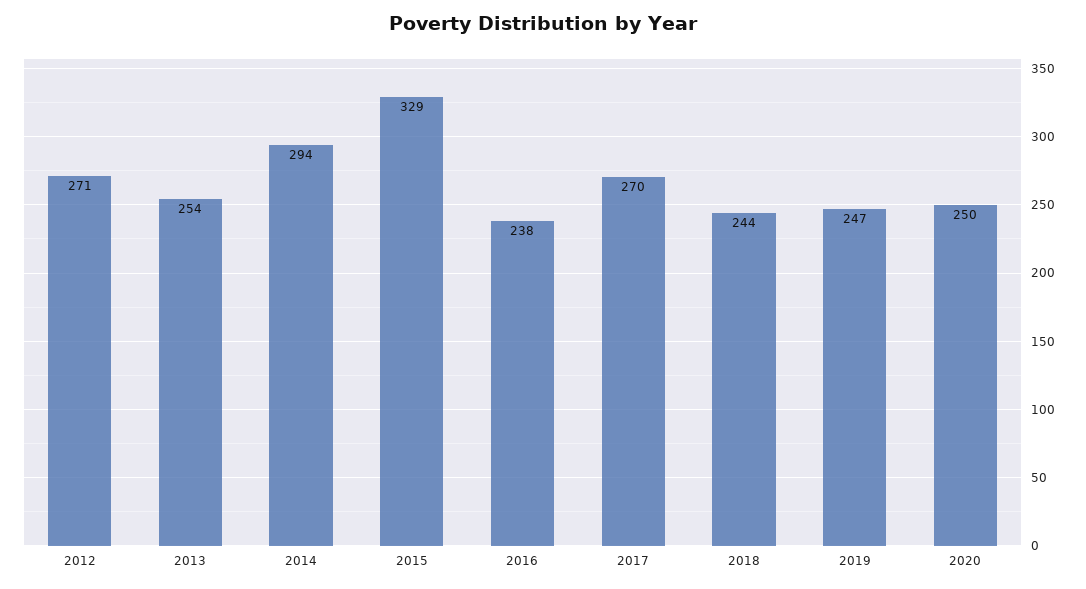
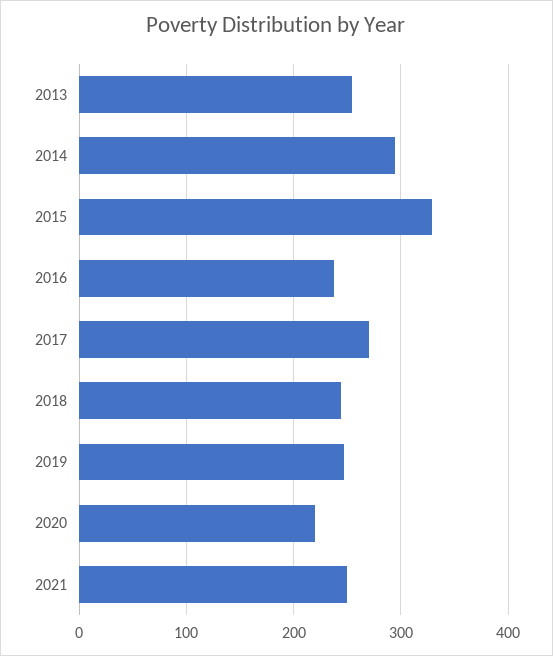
2012: 271 -> none
2020: 250 -> 220
2021: none -> 250

